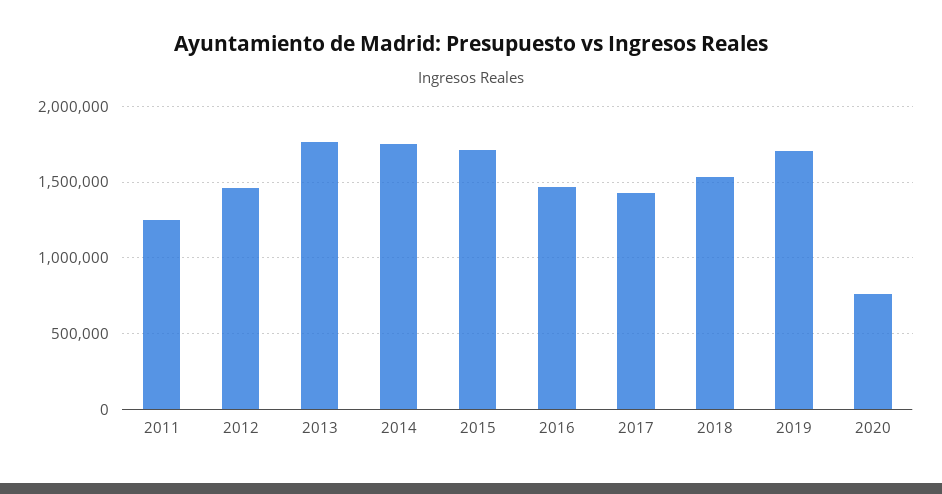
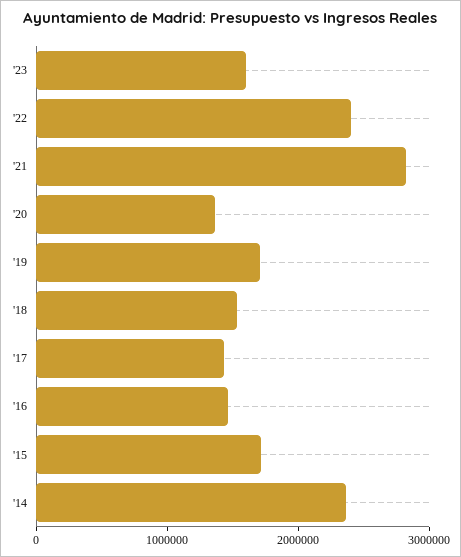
2011: 1250000 -> none
2012: 1450000 -> none
2013: 1750000 -> none
2014: 1750000 -> 2400000
2020: 750000 -> 1400000
'23: none -> 1600000
'22: none -> 2400000
'21: none -> 2800000

